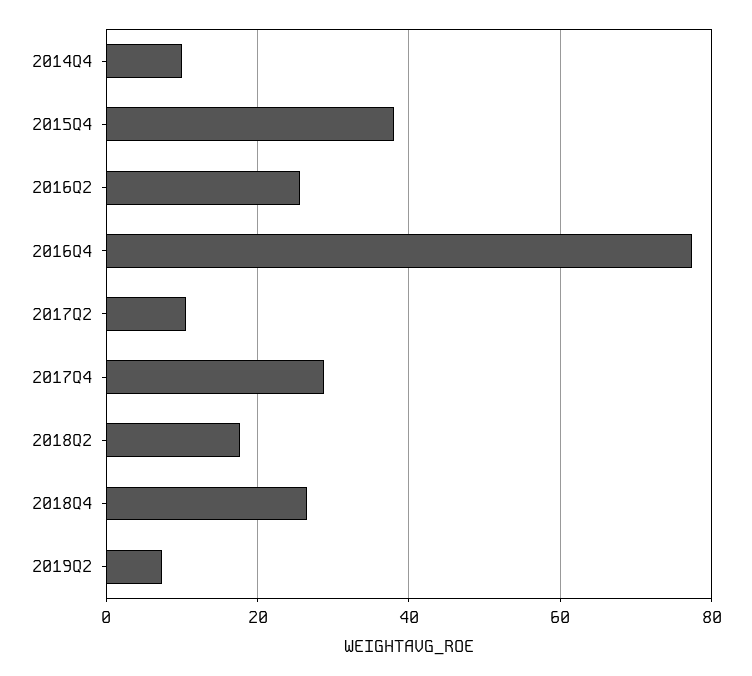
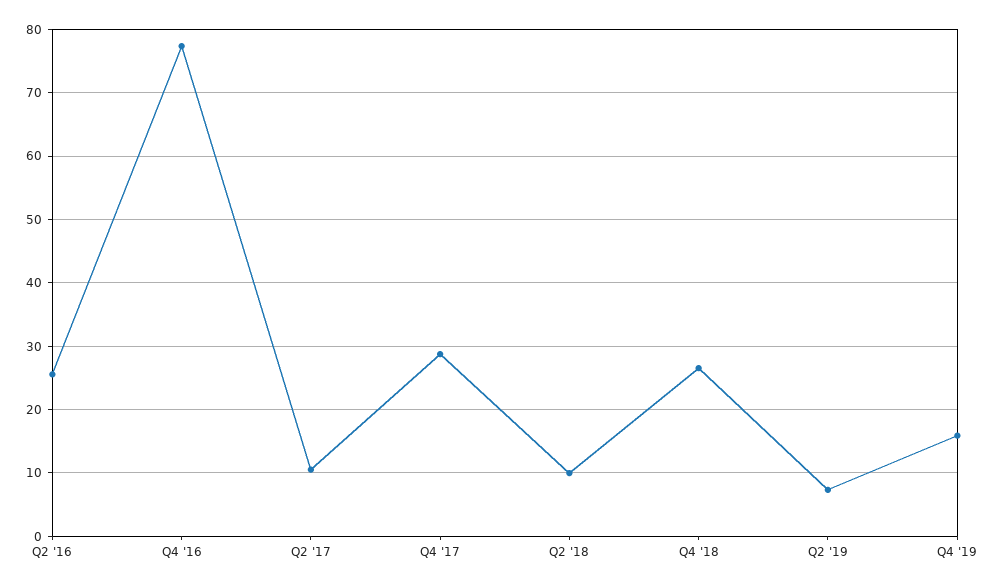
2014Q4: 10 -> none
2015Q4: 38 -> none
2018Q2: 18 -> 10
Q4 '19: none -> 16

